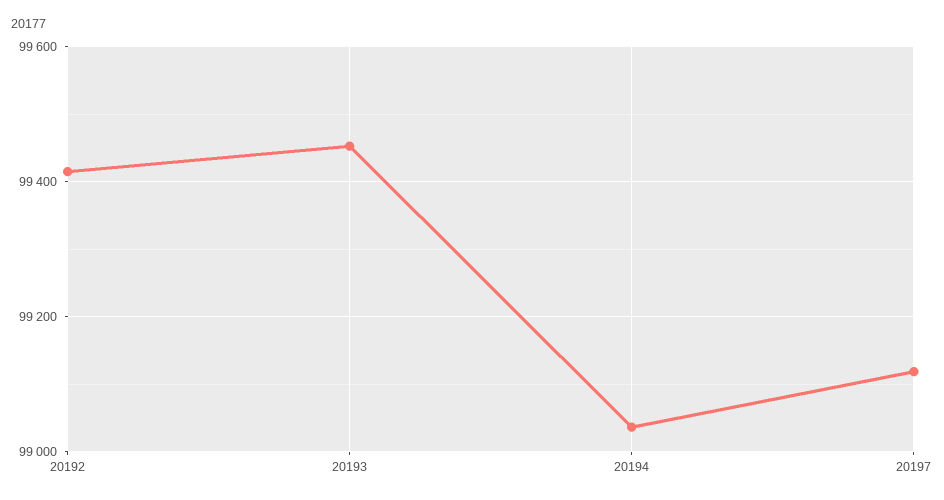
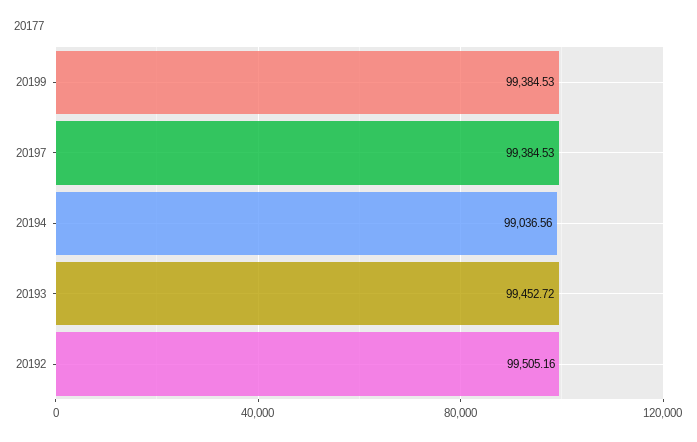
20192: 99420 -> 99505.16
20197: 99120 -> 99384.53
20199: none -> 99384.53

